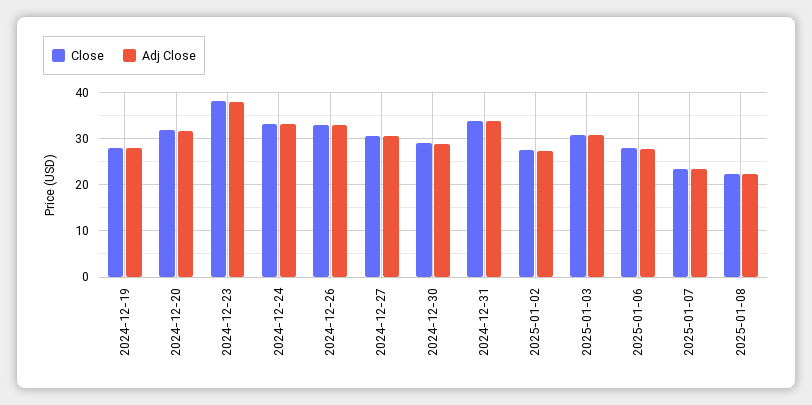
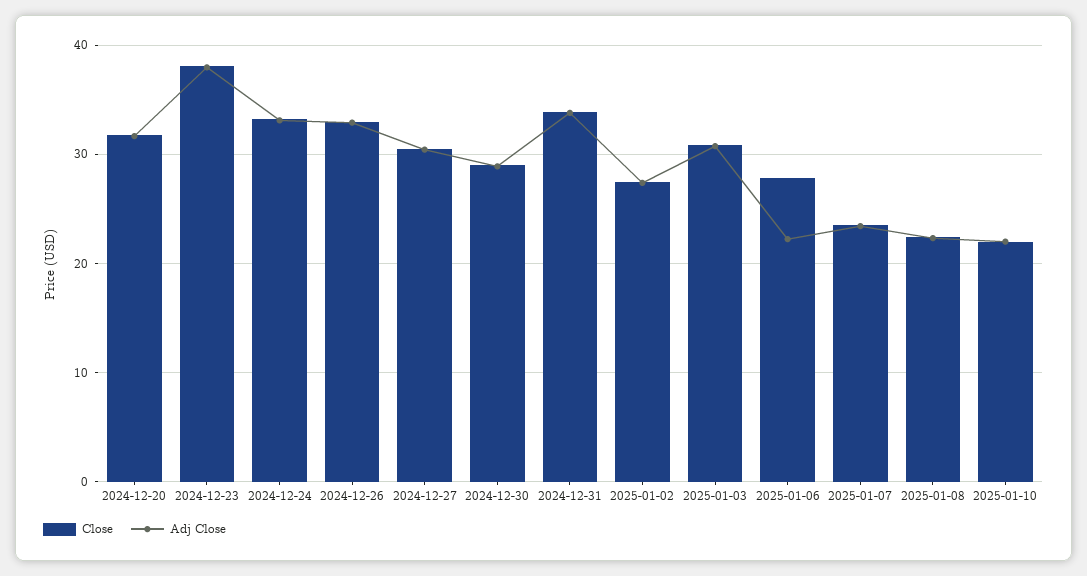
Close, 2024-12-19: 28 -> none
Adj Close, 2024-12-19: 28 -> none
Adj Close, 2025-01-06: 28 -> 22
Close, 2025-01-10: none -> 22
Adj Close, 2025-01-10: none -> 22

